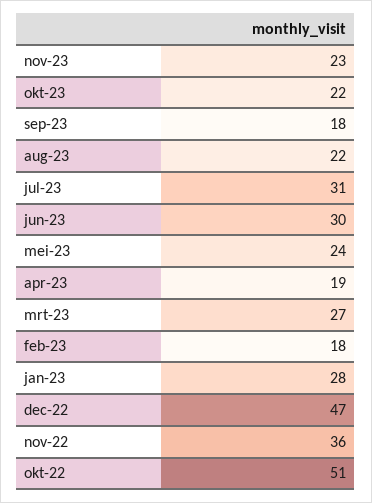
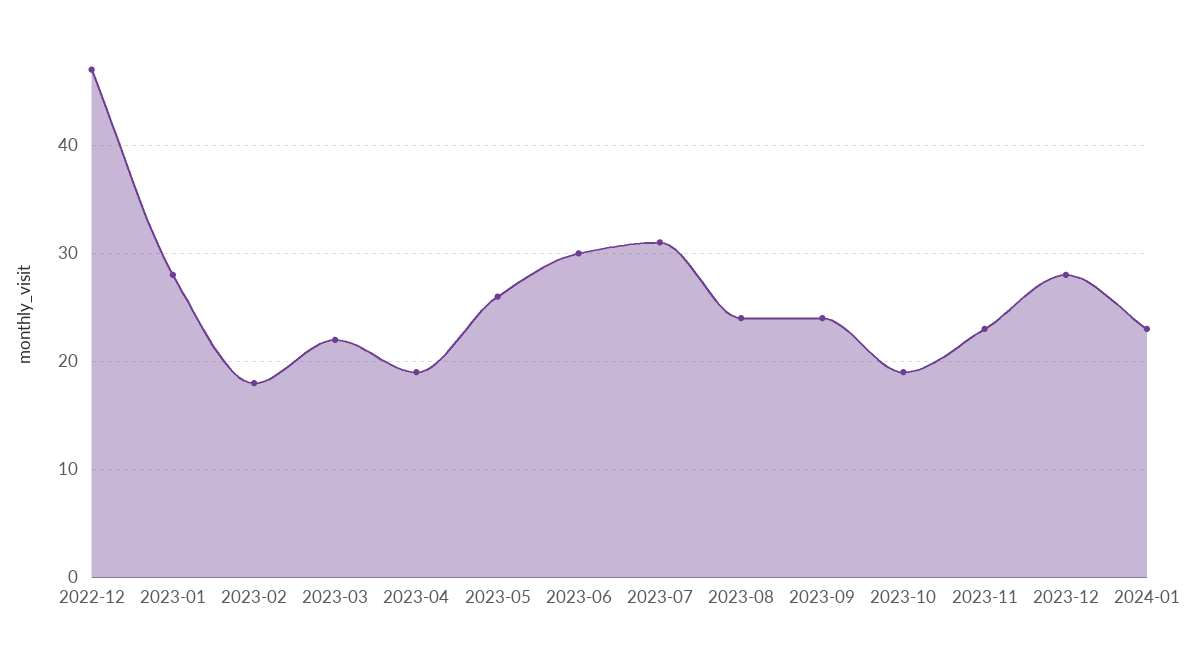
okt-23: 22 -> 19
sep-23: 18 -> 24
aug-23: 22 -> 24
mei-23: 24 -> 26
mrt-23: 27 -> 22
nov-22: 36 -> none
okt-22: 51 -> none
2023-12: none -> 28
2024-01: none -> 23

